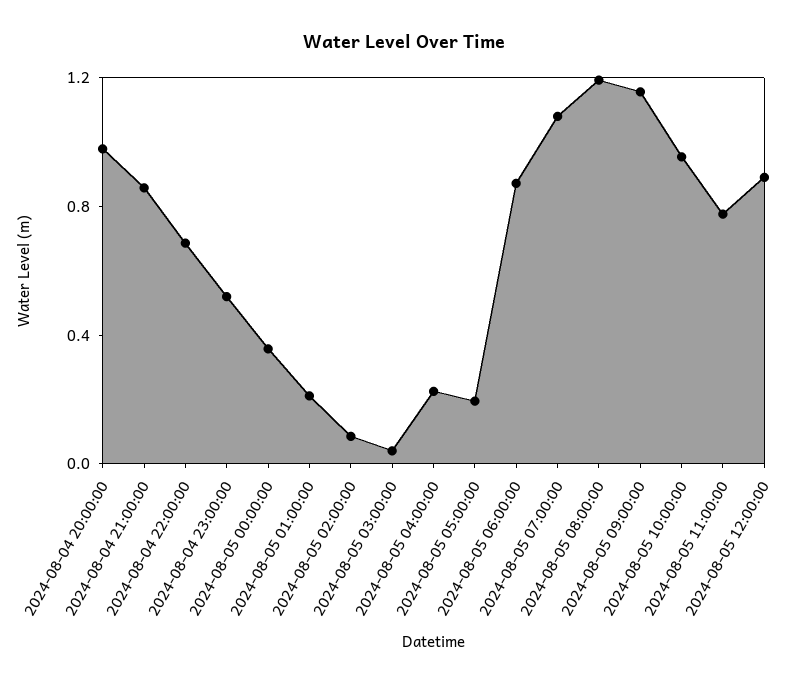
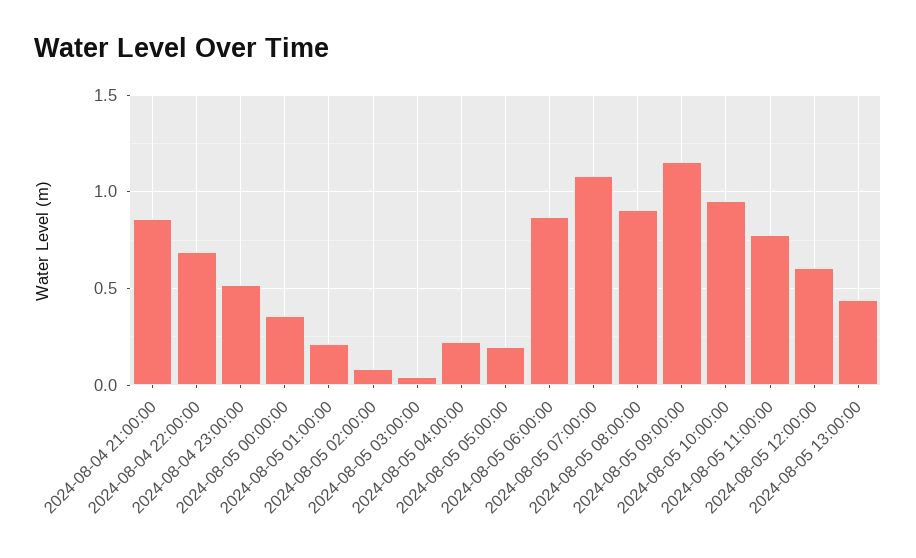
2024-08-04 20:00:00: 1 -> none
2024-08-05 08:00:00: 1.2 -> 0.9
2024-08-05 12:00:00: 0.9 -> 0.6
2024-08-05 13:00:00: none -> 0.45

